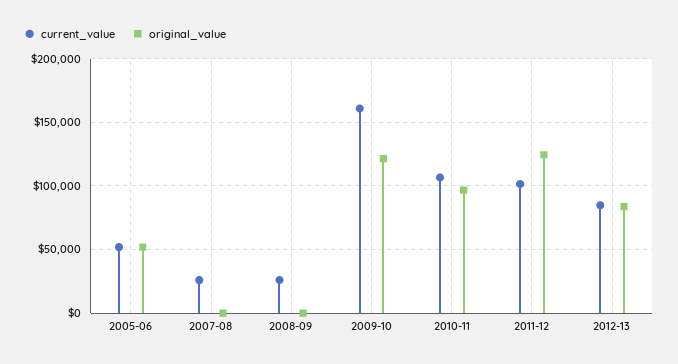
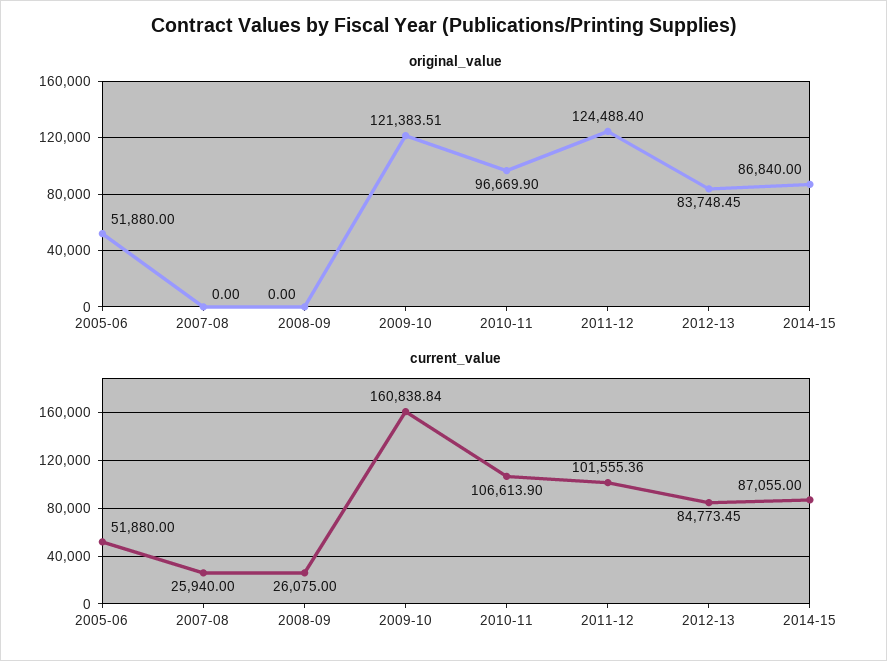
original_value, 2014-15: none -> 86840
current_value, 2014-15: none -> 87055

